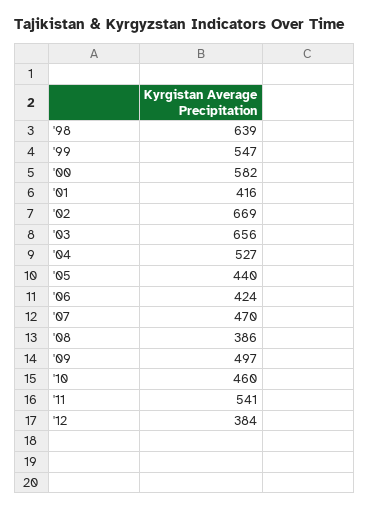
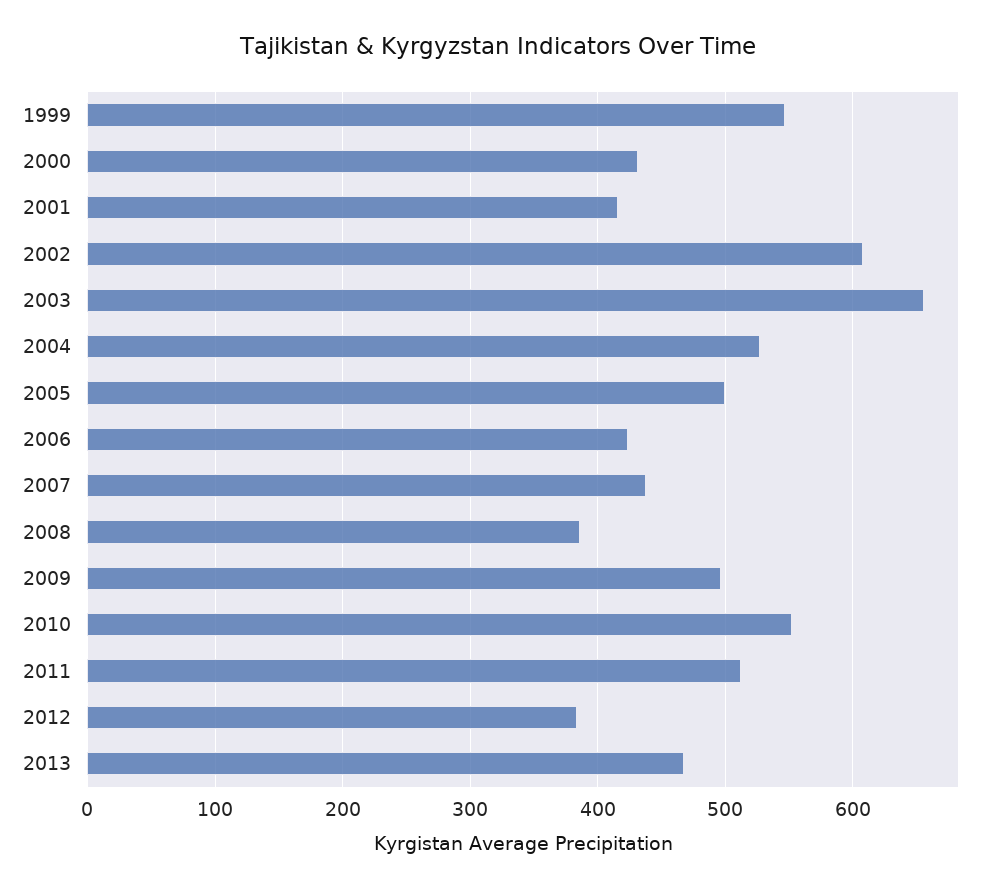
'98: 639 -> none
'00: 582 -> 430
'02: 669 -> 610
'05: 440 -> 500
'07: 470 -> 440
'10: 460 -> 550
'11: 541 -> 510
2013: none -> 470

